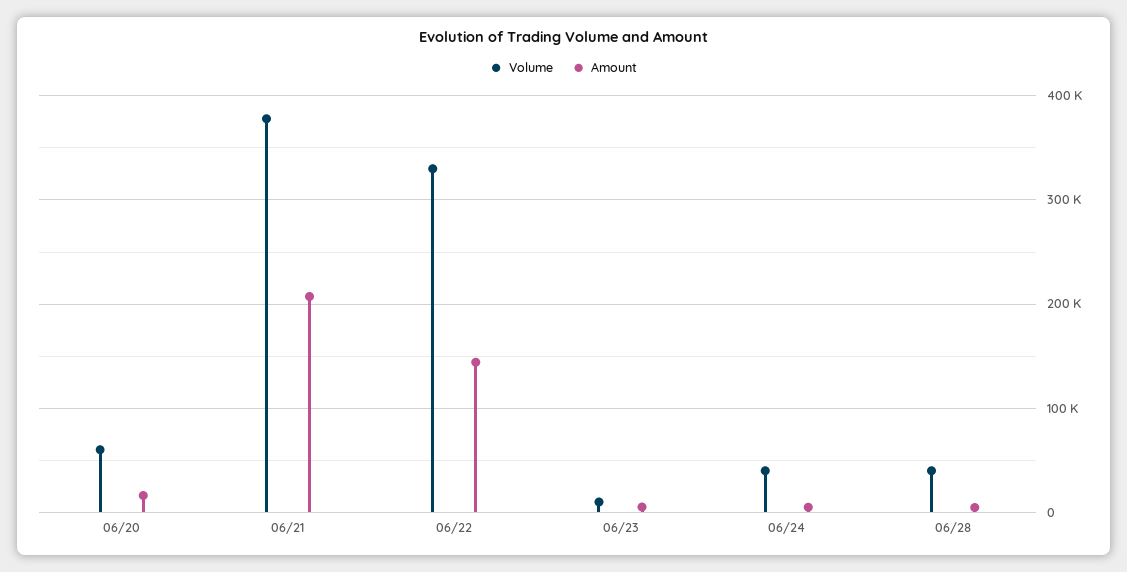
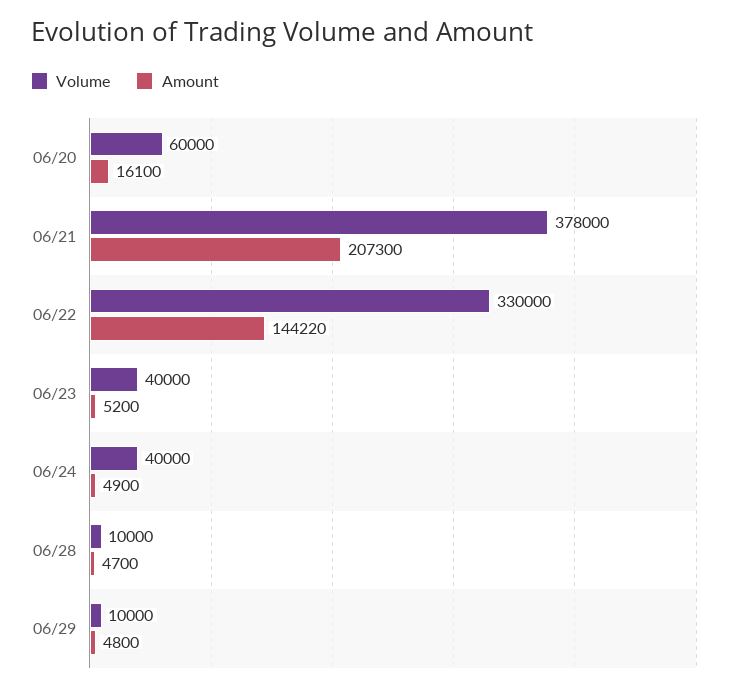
Volume, 06/23: 10000 -> 40000
Volume, 06/28: 40000 -> 10000
Volume, 06/29: none -> 10000
Amount, 06/29: none -> 4800

